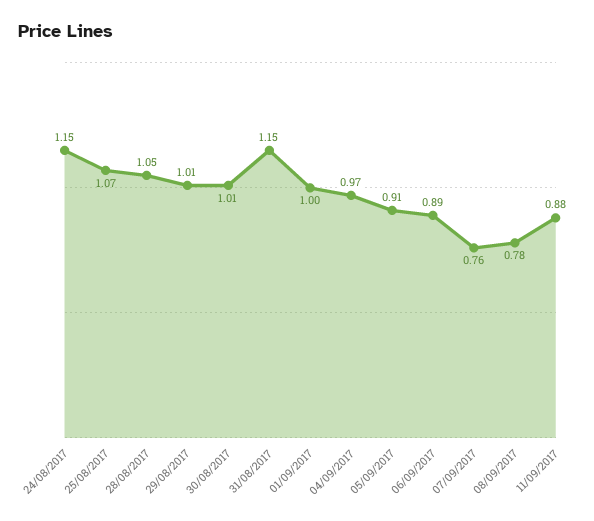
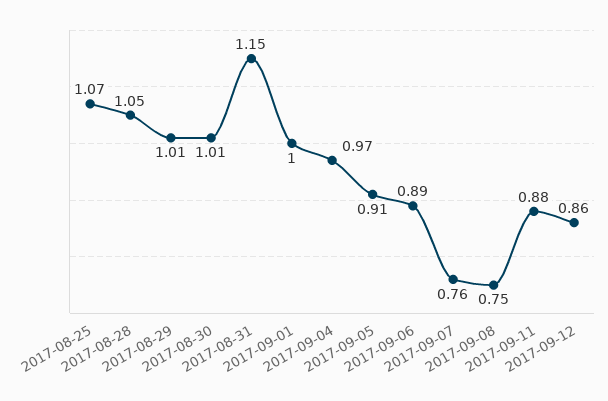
24/08/2017: 1.15 -> none
08/09/2017: 0.78 -> 0.75
2017-09-12: none -> 0.86

